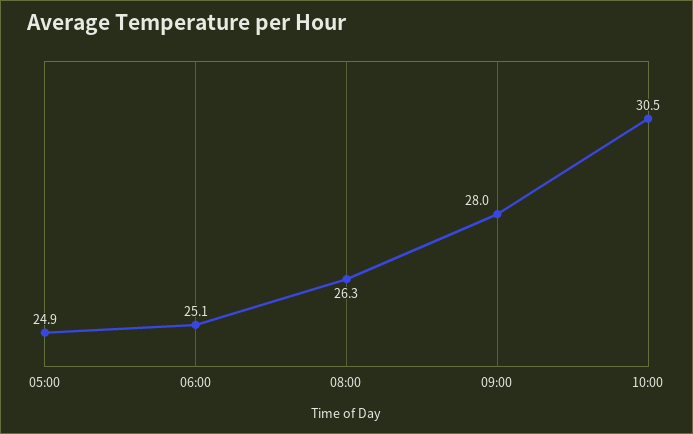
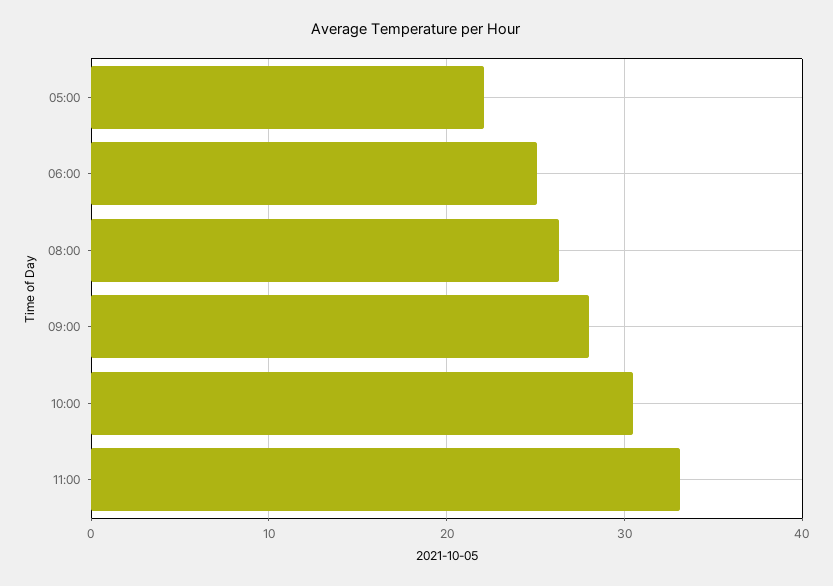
05:00: 24.9 -> 22
11:00: none -> 33

